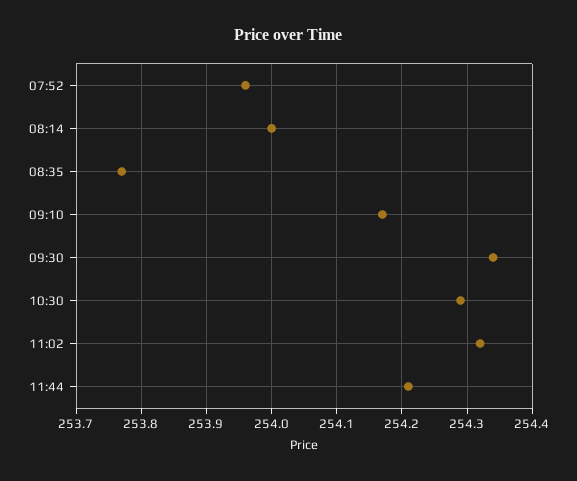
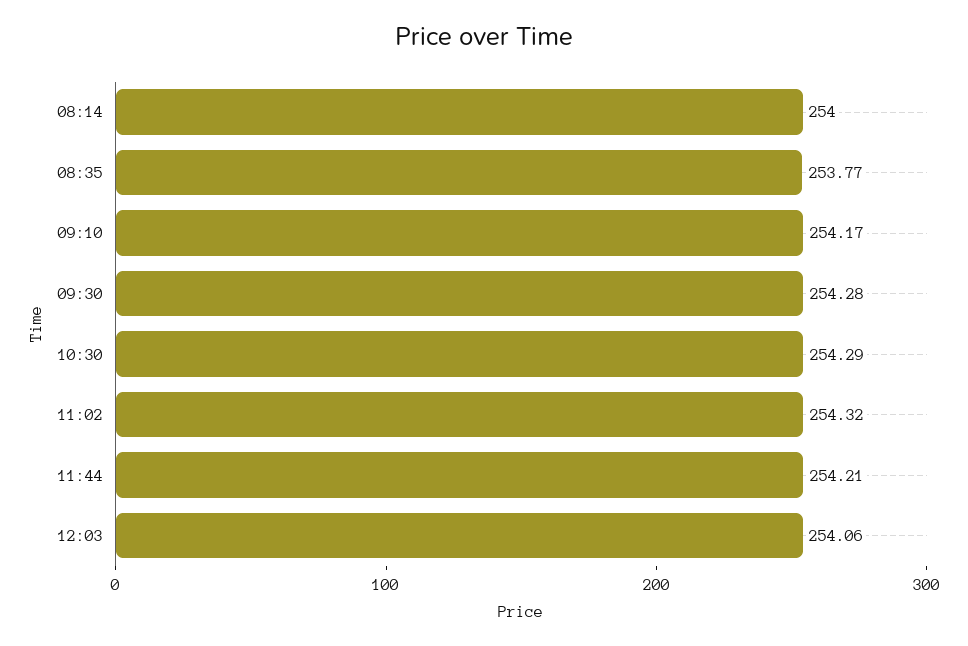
07:52: 253.96 -> none
09:30: 254.34 -> 254.28
12:03: none -> 254.06

